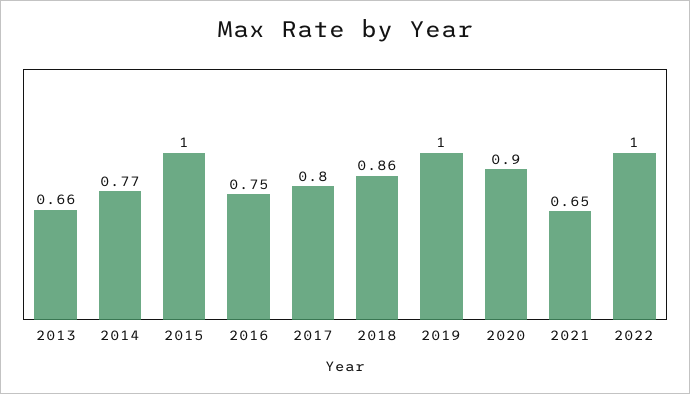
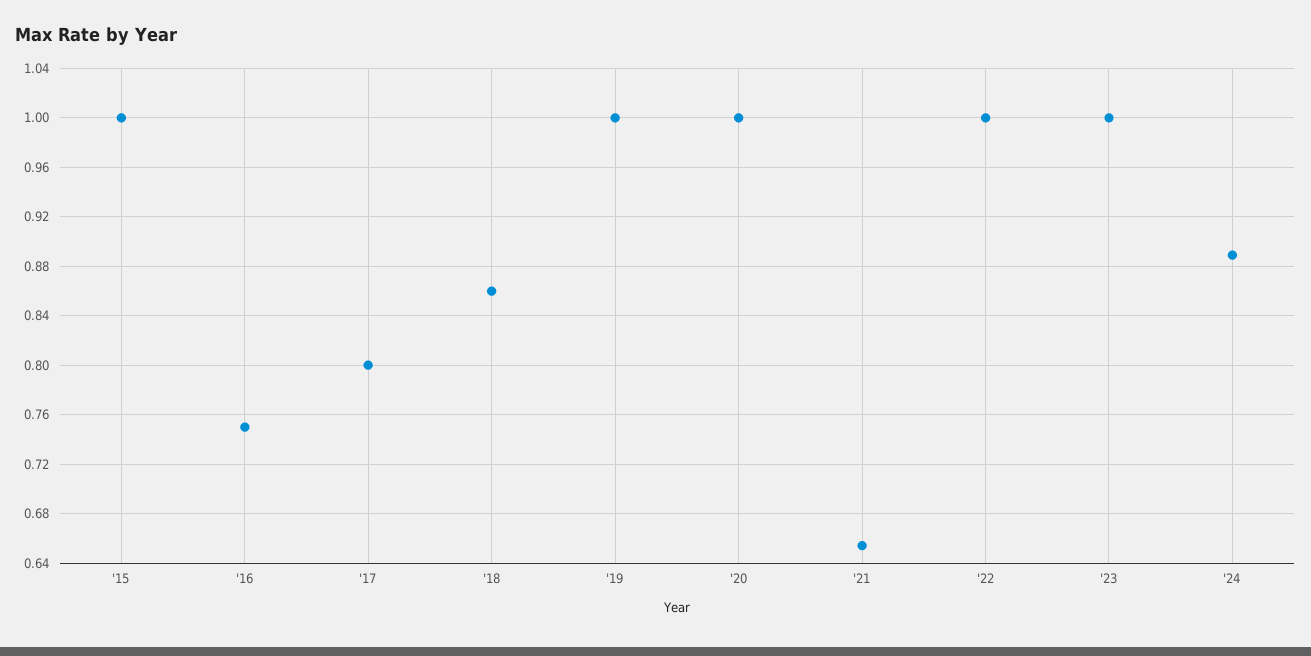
2013: 0.66 -> none
2014: 0.77 -> none
2020: 0.9 -> 1
'23: none -> 1
'24: none -> 0.89

